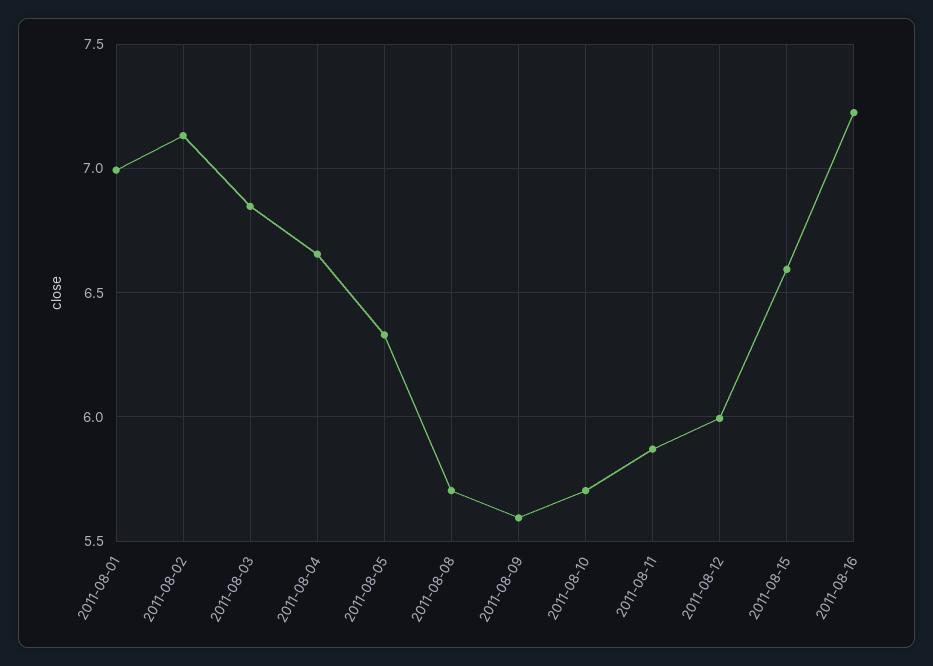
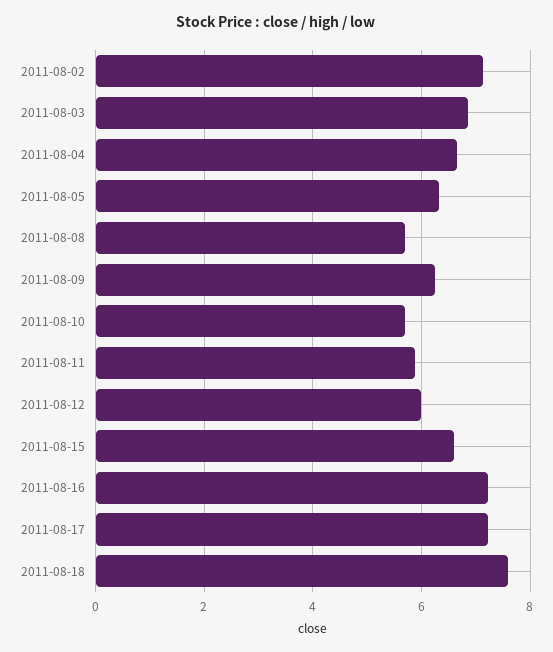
2011-08-01: 7 -> none
2011-08-09: 5.6 -> 6.2
2011-08-17: none -> 7.2
2011-08-18: none -> 7.6

